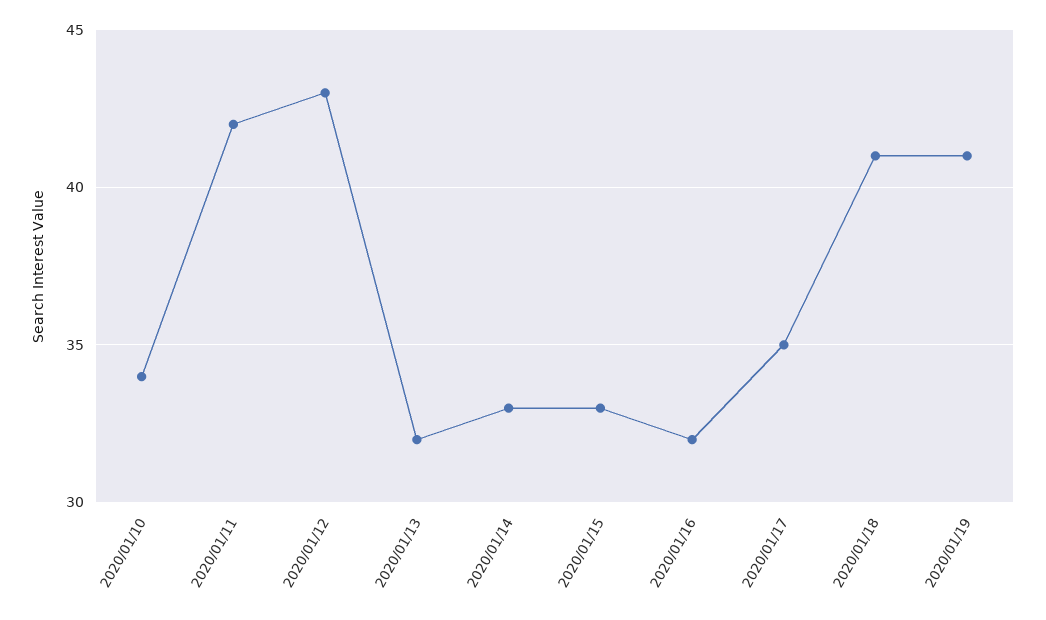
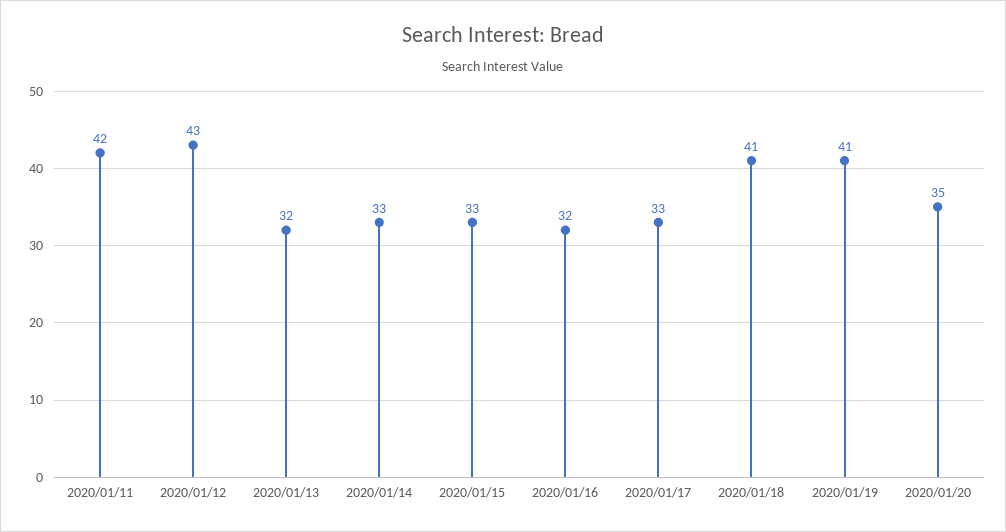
2020/01/10: 34 -> none
2020/01/17: 35 -> 33
2020/01/20: none -> 35

